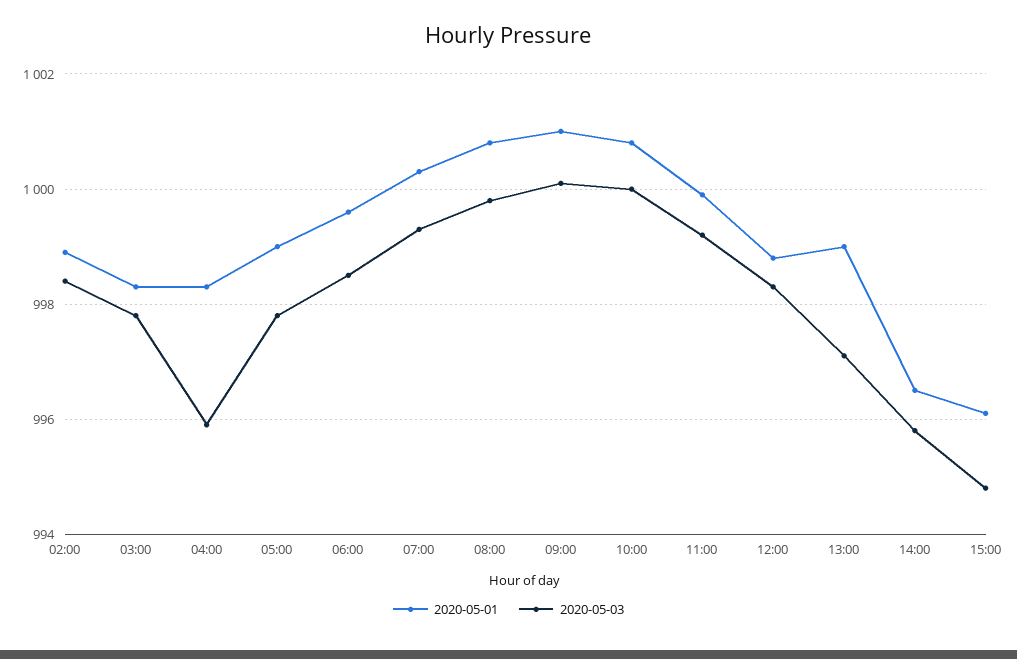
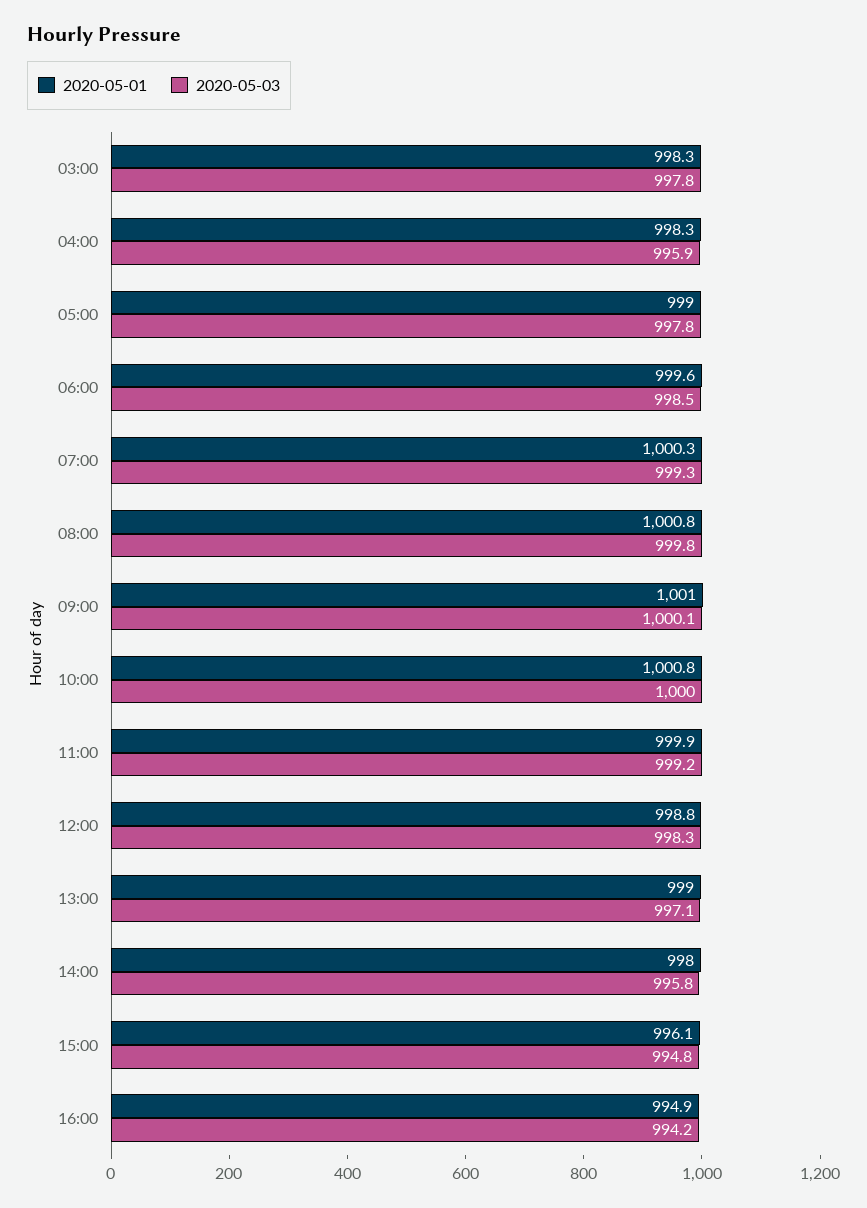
2020-05-01, 02:00: 999 -> none
2020-05-03, 02:00: 998.5 -> none
2020-05-01, 14:00: 996.5 -> 998
2020-05-01, 16:00: none -> 994.9
2020-05-03, 16:00: none -> 994.2

